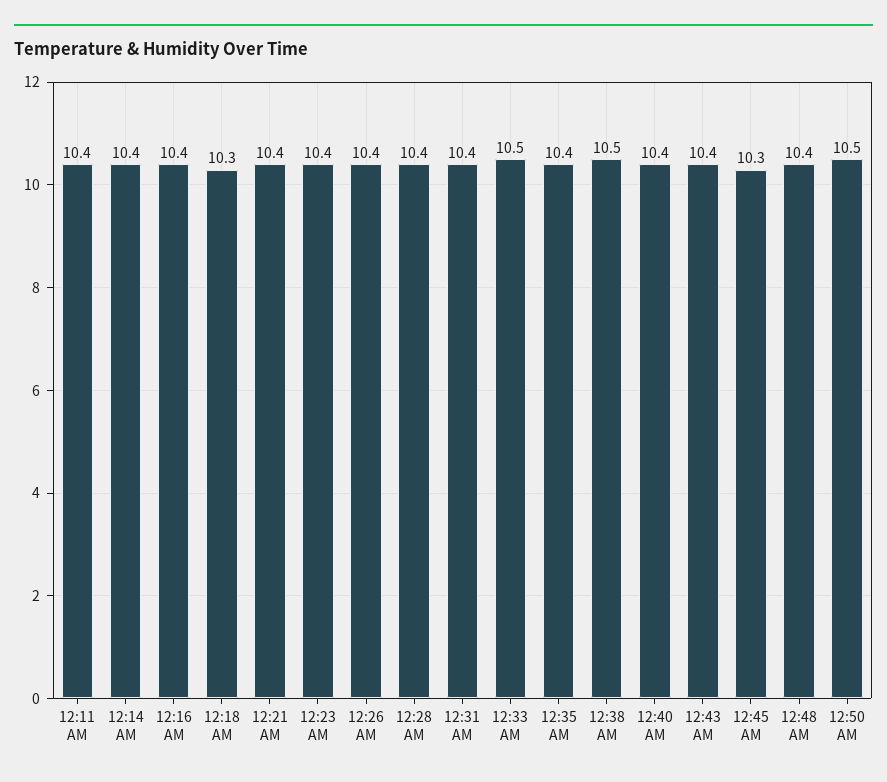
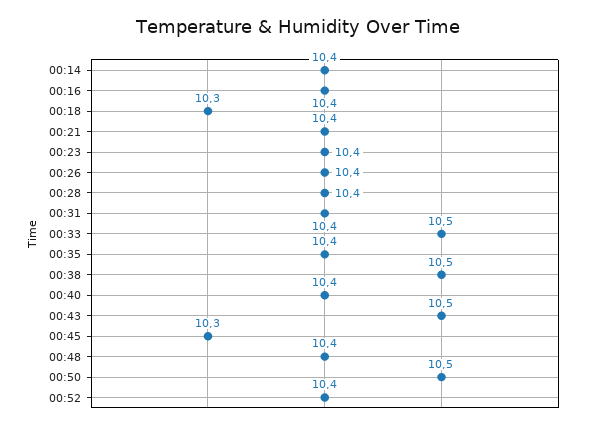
12:11 AM: 10.4 -> none
12:43 AM: 10.4 -> 10.5
00:52: none -> 10.4

